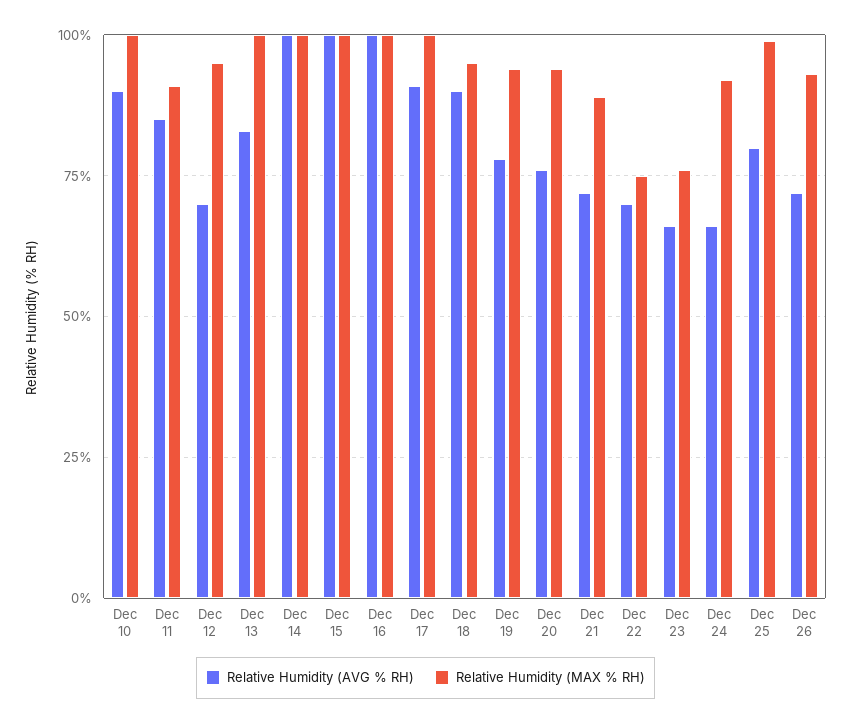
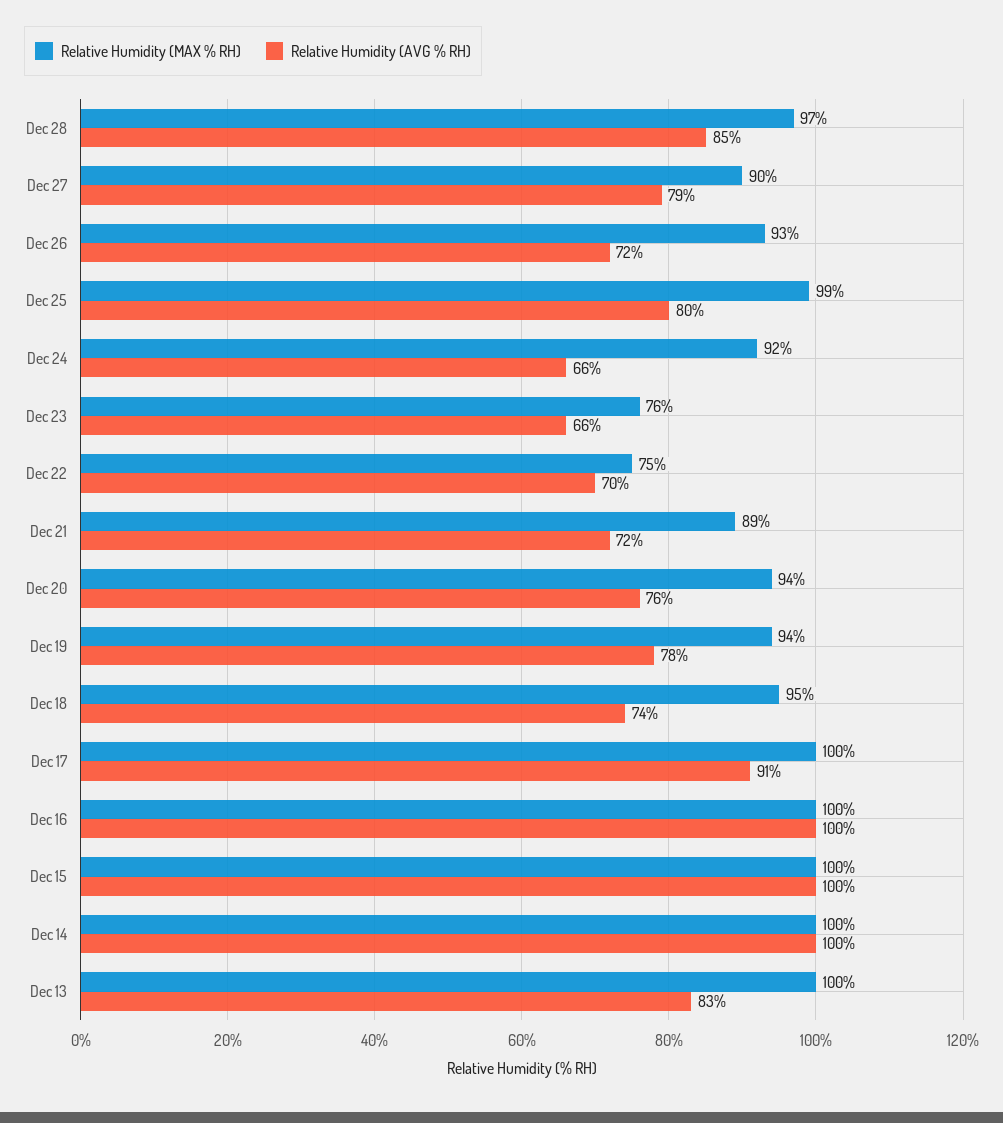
Relative Humidity (AVG % RH), Dec 10: 90 -> none
Relative Humidity (MAX % RH), Dec 10: 100 -> none
Relative Humidity (AVG % RH), Dec 11: 85 -> none
Relative Humidity (MAX % RH), Dec 11: 90 -> none
Relative Humidity (AVG % RH), Dec 12: 70 -> none
Relative Humidity (MAX % RH), Dec 12: 95 -> none
Relative Humidity (AVG % RH), Dec 18: 90 -> 74
Relative Humidity (MAX % RH), Dec 28: none -> 97
Relative Humidity (AVG % RH), Dec 28: none -> 85
Relative Humidity (MAX % RH), Dec 27: none -> 90
Relative Humidity (AVG % RH), Dec 27: none -> 79

